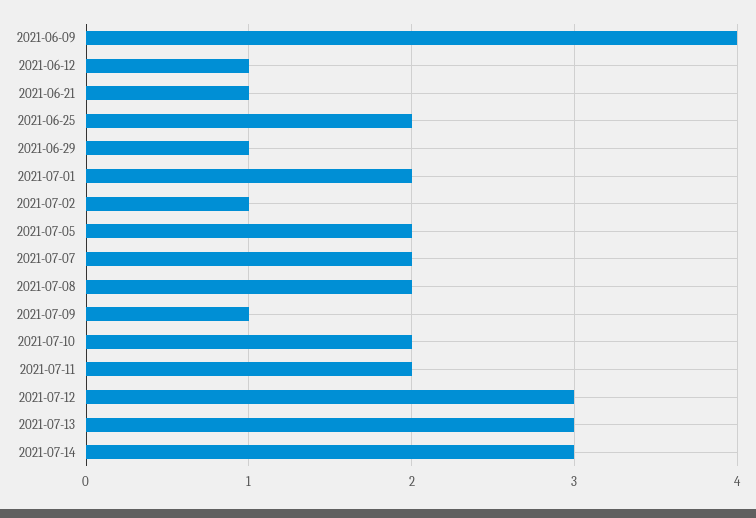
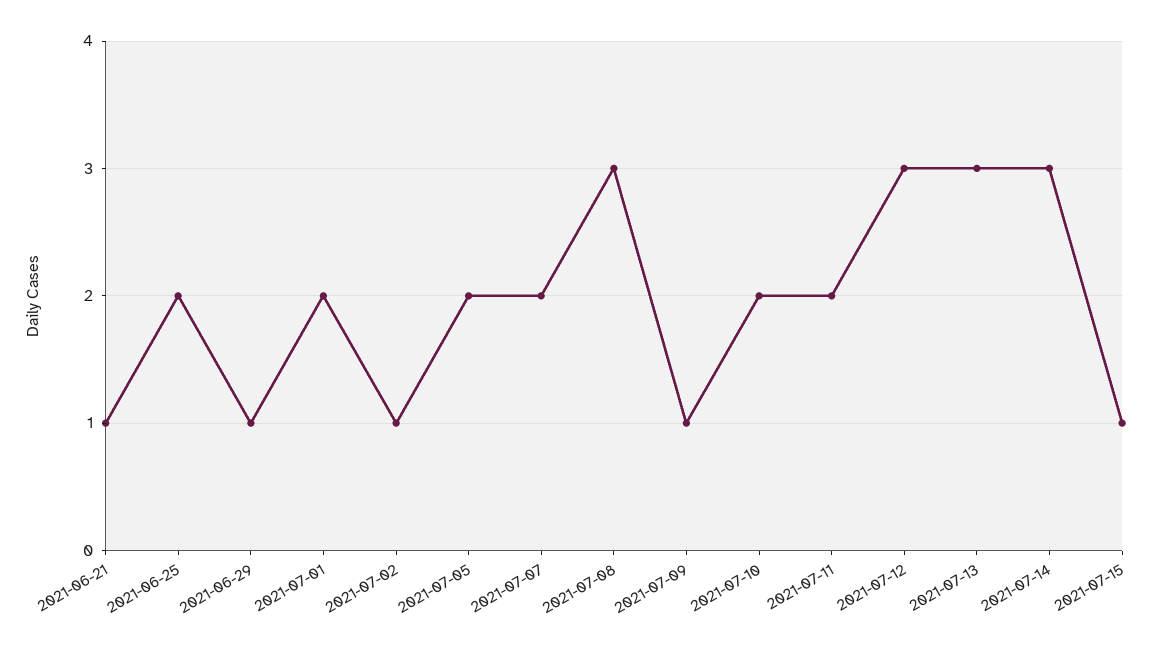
2021-06-09: 4 -> none
2021-06-12: 1 -> none
2021-07-08: 2 -> 3
2021-07-15: none -> 1

